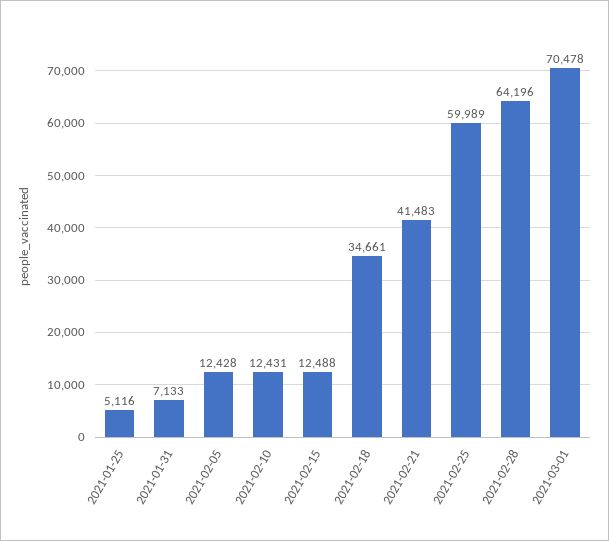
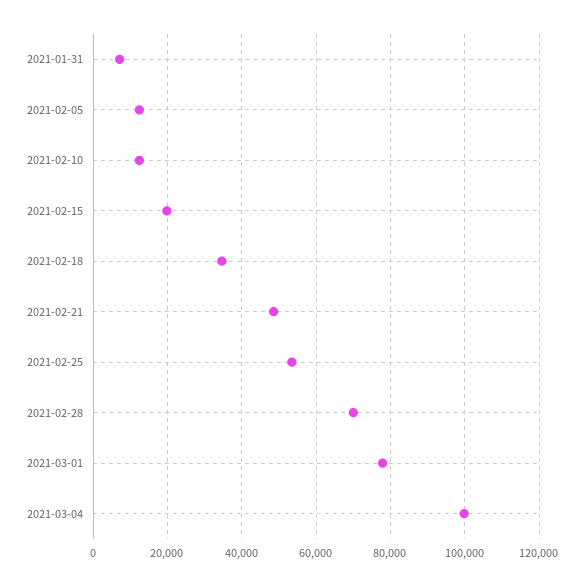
2021-01-25: 5116 -> none
2021-02-15: 12488 -> 20000
2021-02-21: 41483 -> 48000
2021-02-25: 59989 -> 54000
2021-02-28: 64196 -> 70000
2021-03-01: 70478 -> 78000
2021-03-04: none -> 100000

